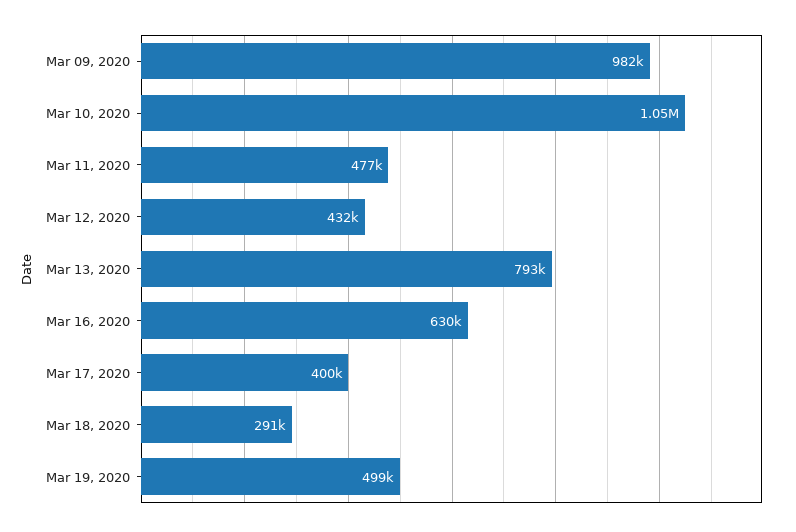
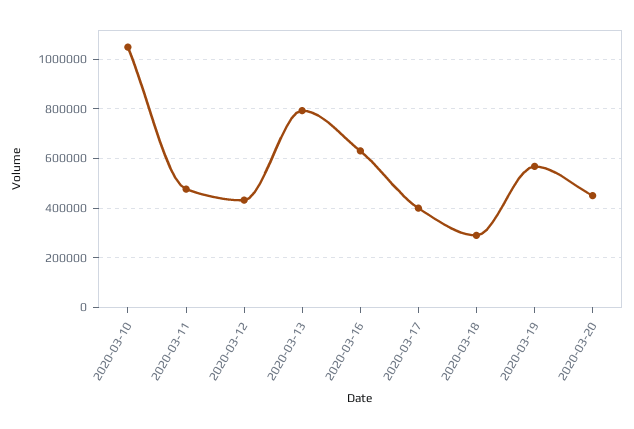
Mar 09, 2020: 982000 -> none
Mar 19, 2020: 499000 -> 575000
2020-03-20: none -> 450000

